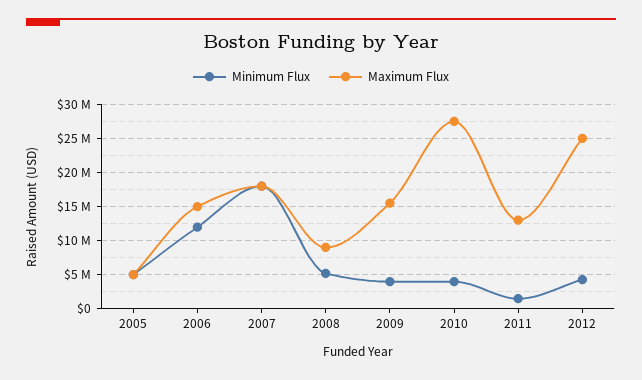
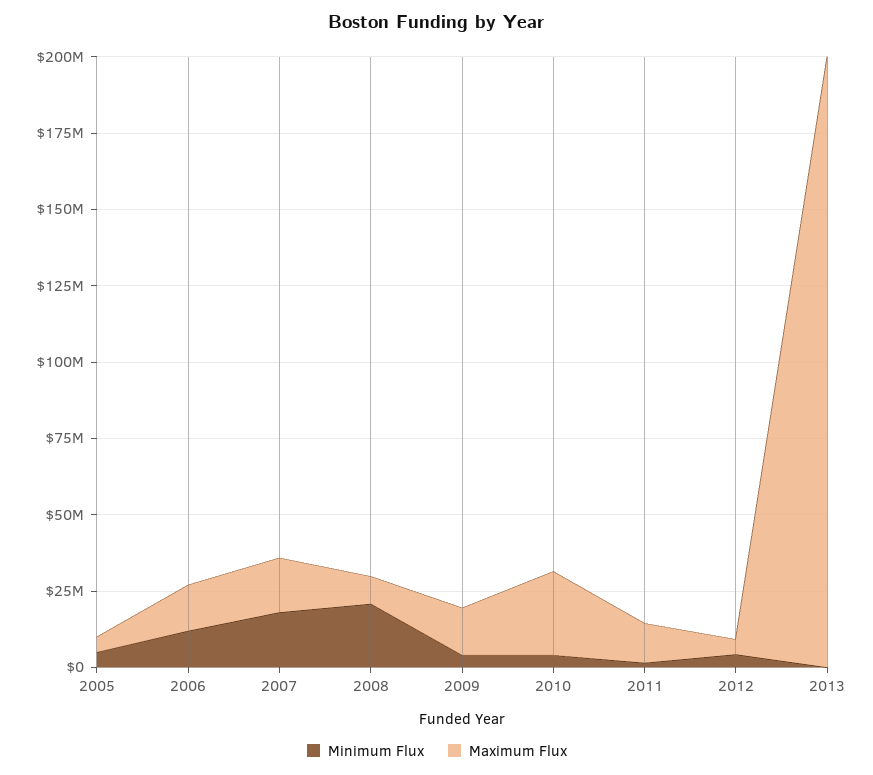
Minimum Flux, 2008: 5000000 -> 20000000
Maximum Flux, 2012: 25000000 -> 5000000
Minimum Flux, 2013: none -> 0
Maximum Flux, 2013: none -> 200000000

